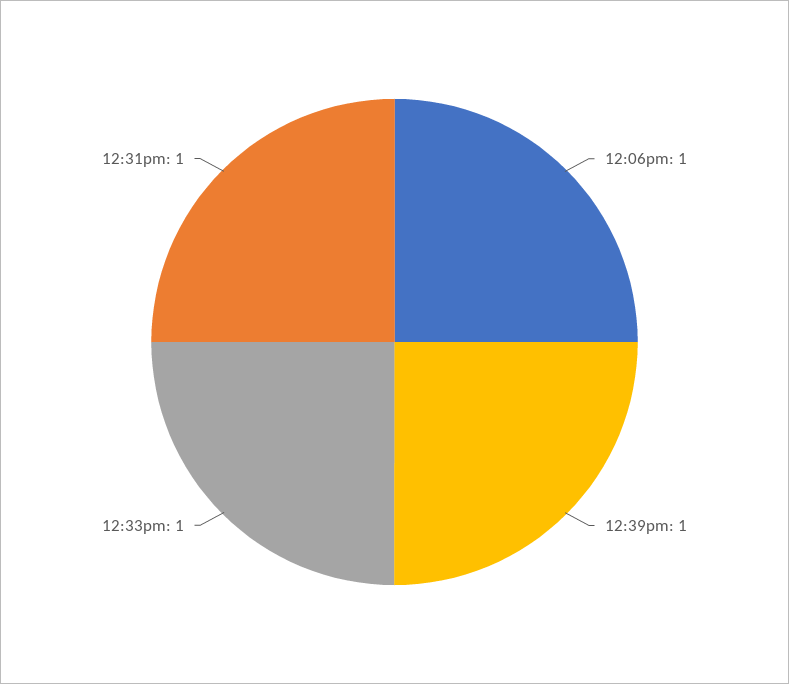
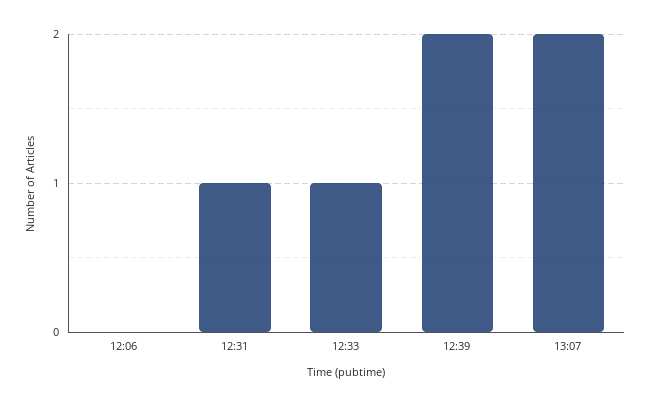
12:06pm: 1 -> 0
12:39pm: 1 -> 2
13:07: none -> 2

